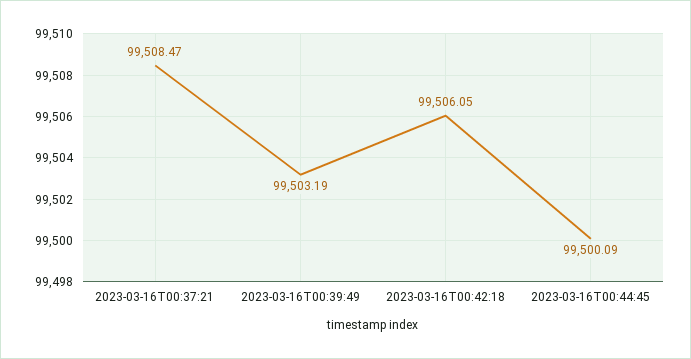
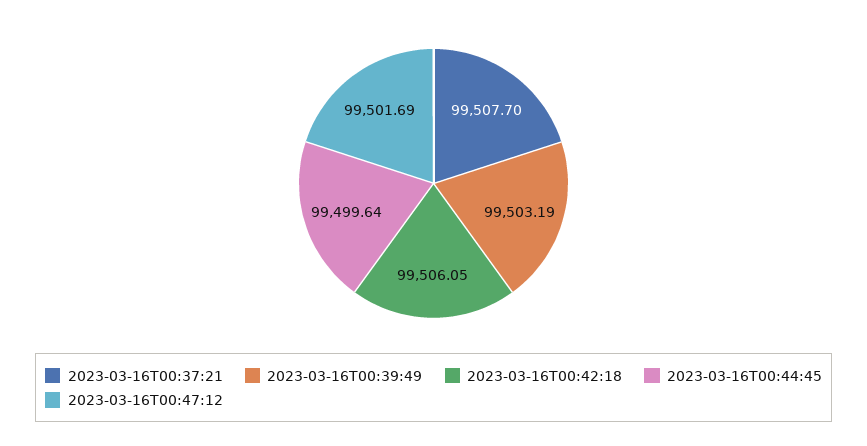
2023-03-16T00:37:21: 99508.47 -> 99507.7
2023-03-16T00:44:45: 99500.09 -> 99499.64
2023-03-16T00:47:12: none -> 99501.69

